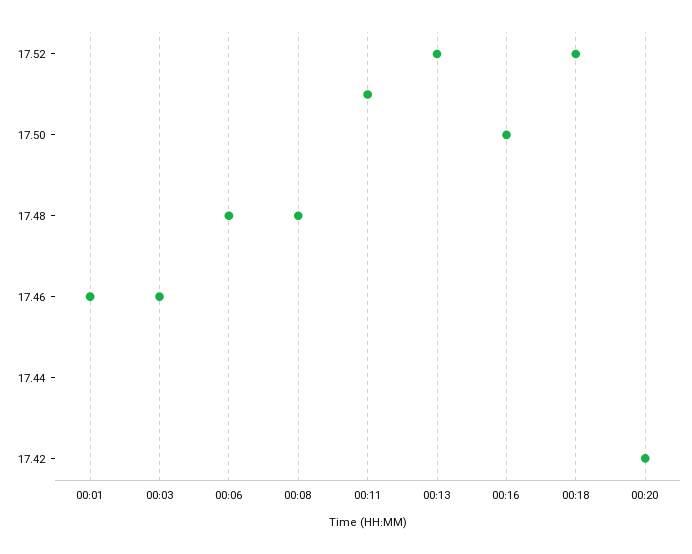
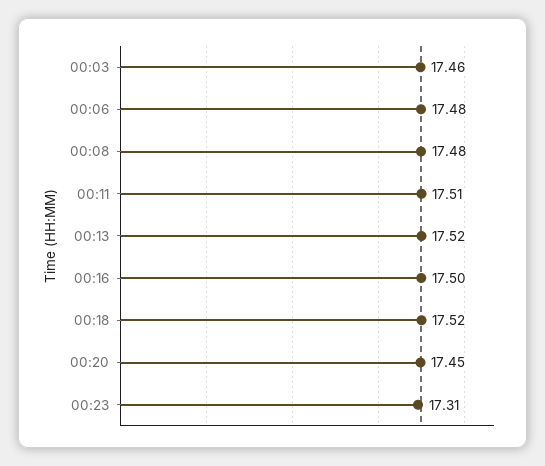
00:01: 17.46 -> none
00:20: 17.42 -> 17.45
00:23: none -> 17.31

